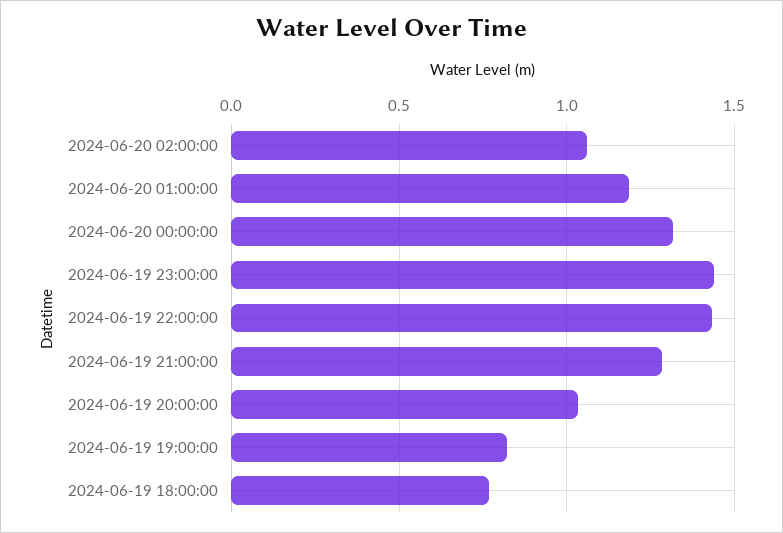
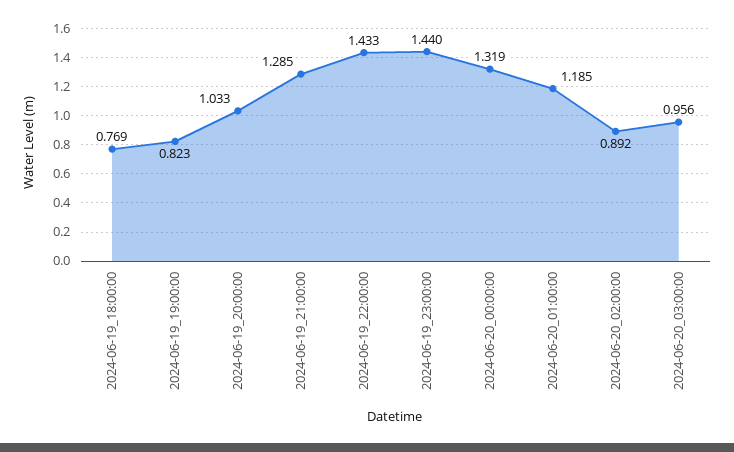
2024-06-20 02:00:00: 1.05 -> 0.892
2024-06-20_03:00:00: none -> 0.956

